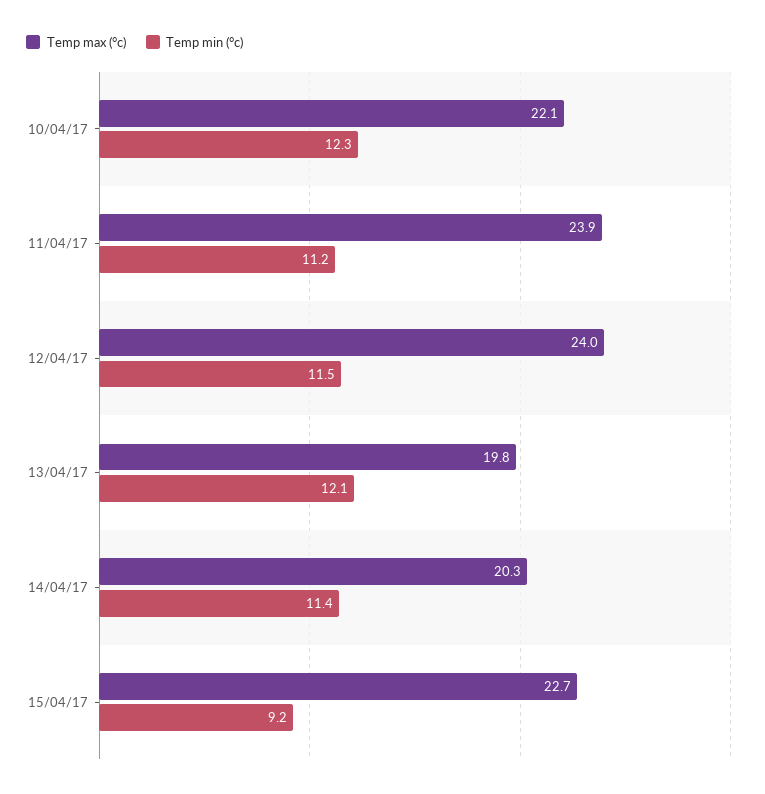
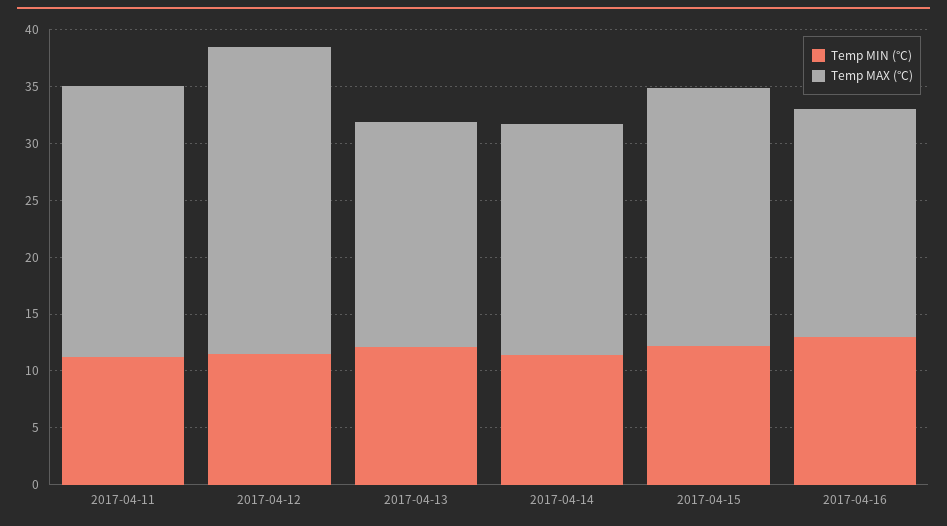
Temp max (°c), 10/04/17: 22.1 -> none
Temp min (°c), 10/04/17: 12.3 -> none
Temp max (°c), 12/04/17: 24 -> 27
Temp min (°c), 15/04/17: 9.2 -> 12
Temp min (°c), 2017-04-16: none -> 13
Temp max (°c), 2017-04-16: none -> 20

